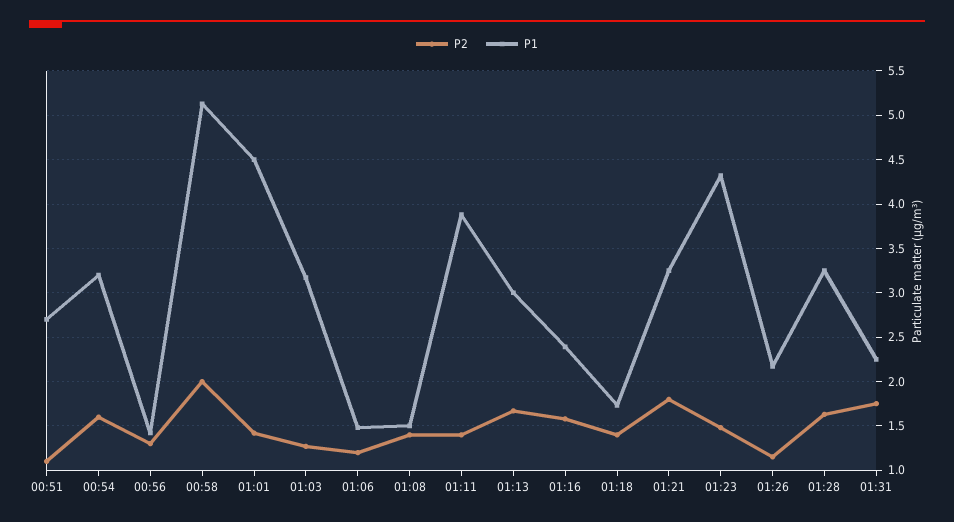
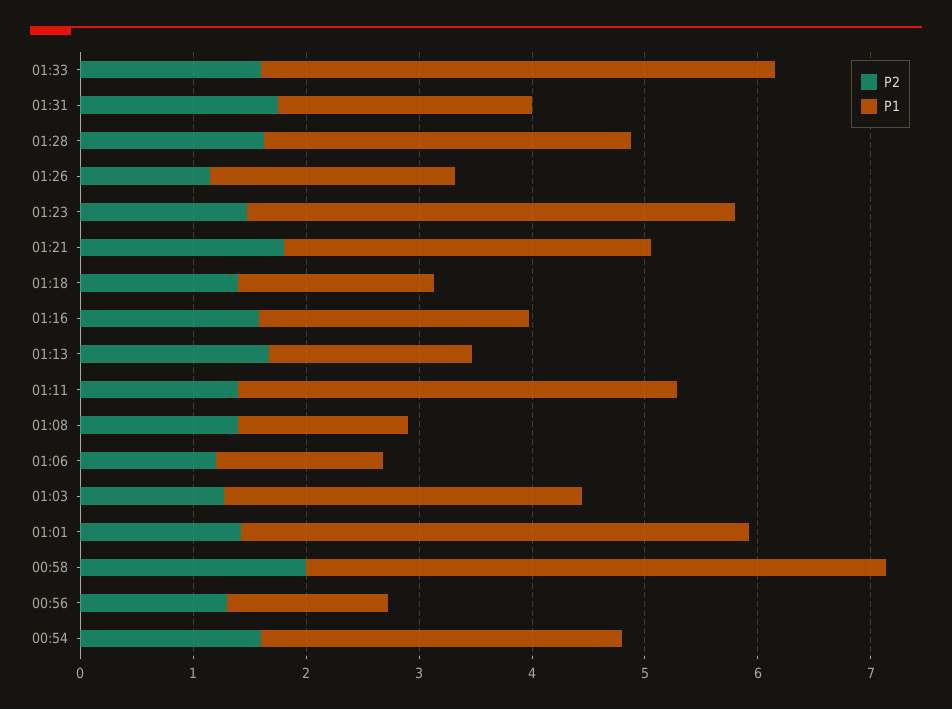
P2, 00:51: 1.1 -> none
P1, 00:51: 2.7 -> none
P1, 01:13: 3 -> 1.8
P2, 01:33: none -> 1.6
P1, 01:33: none -> 4.6

